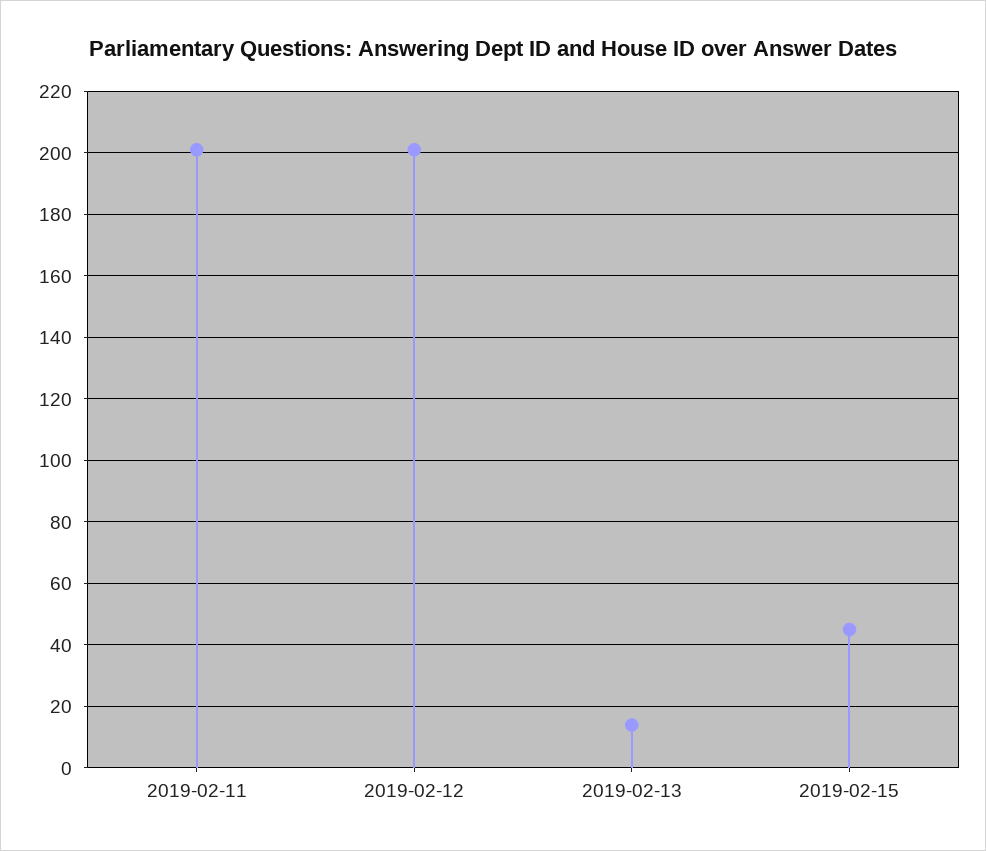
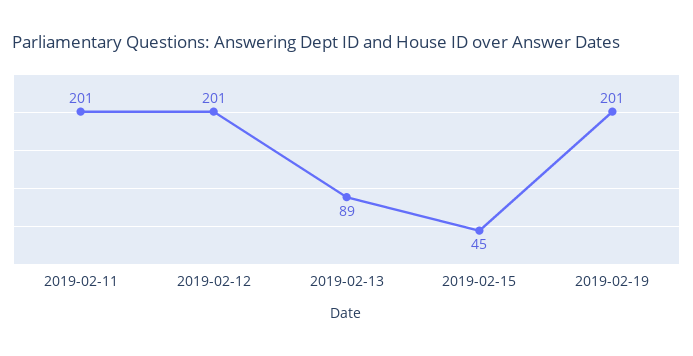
2019-02-13: 15 -> 89
2019-02-19: none -> 201

